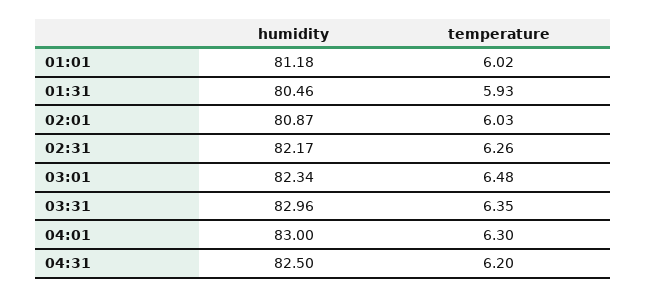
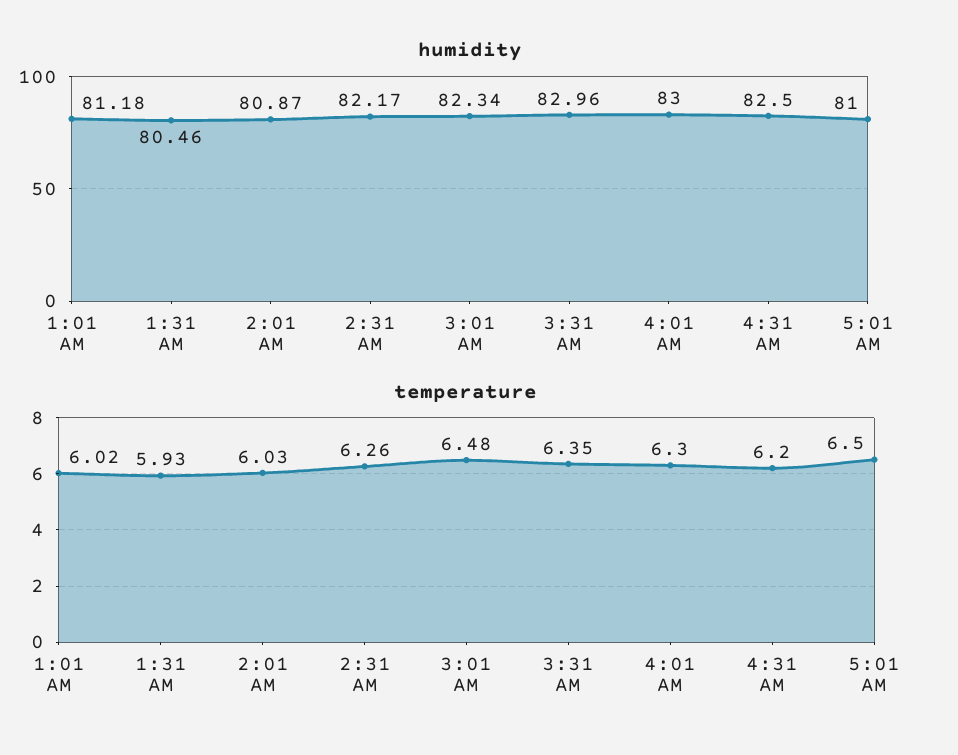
humidity, 5:01 AM: none -> 81
temperature, 5:01 AM: none -> 6.5

